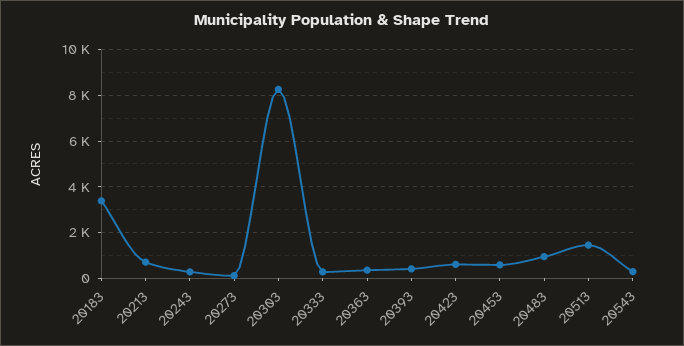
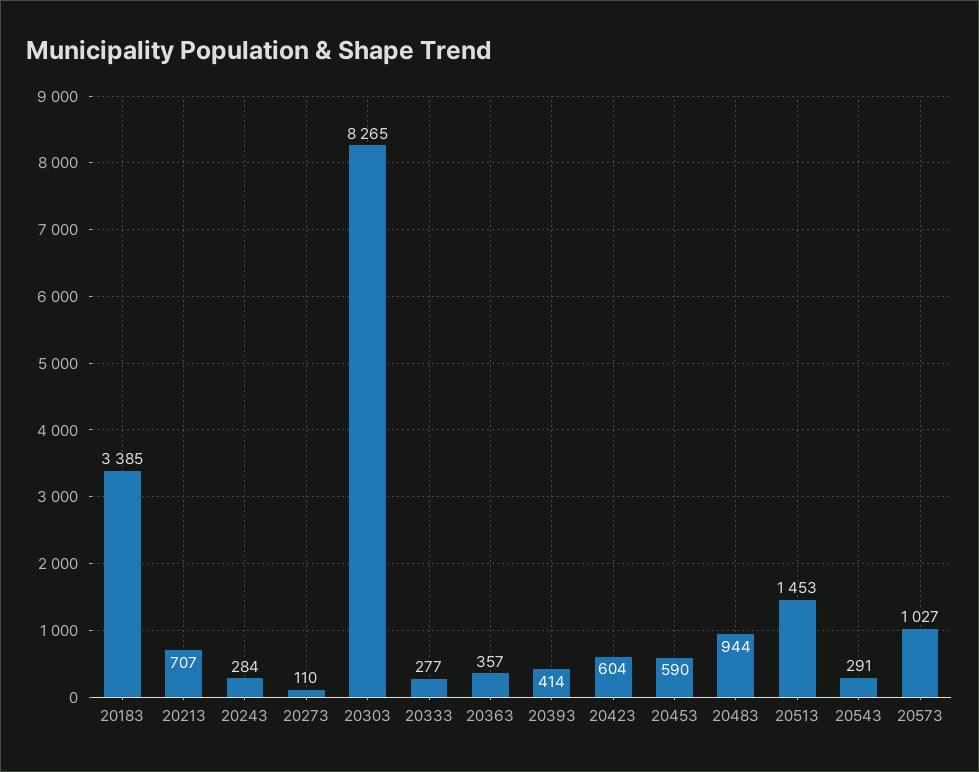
20573: none -> 1027

